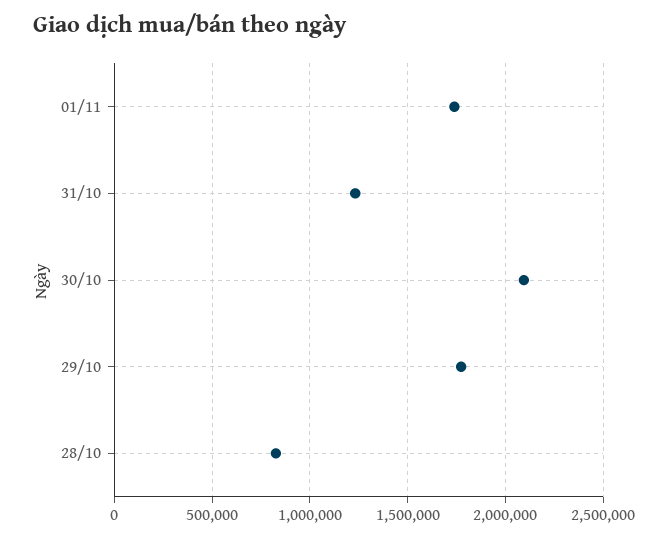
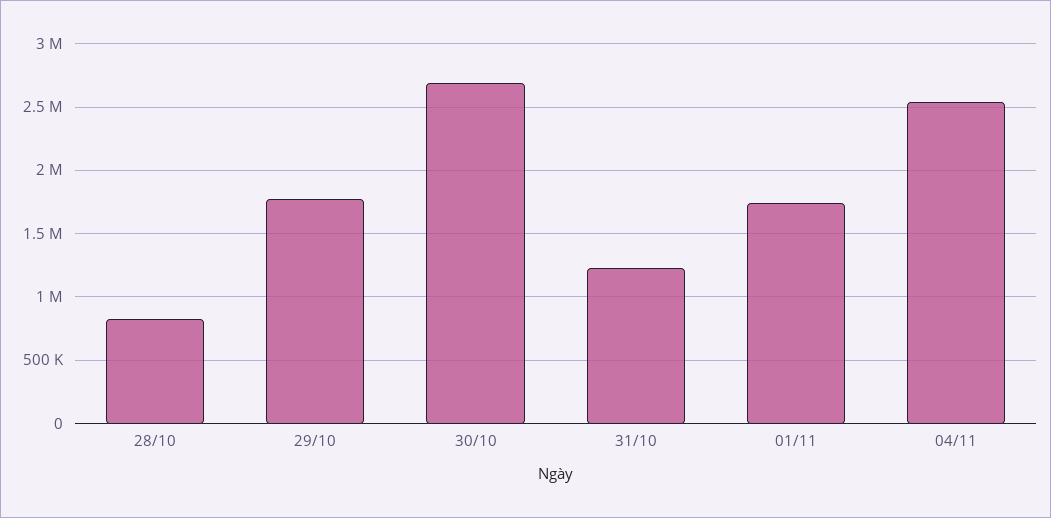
30/10: 2100000 -> 2700000
04/11: none -> 2550000

